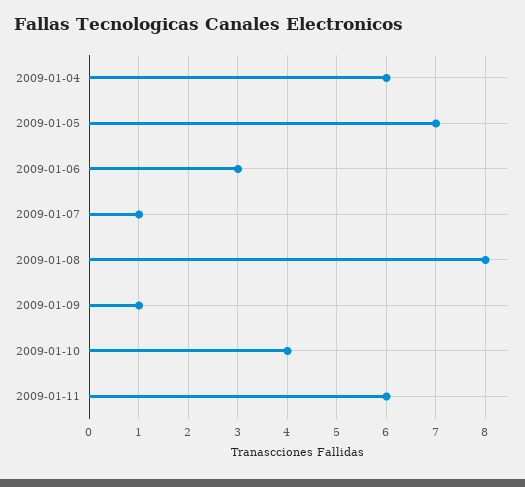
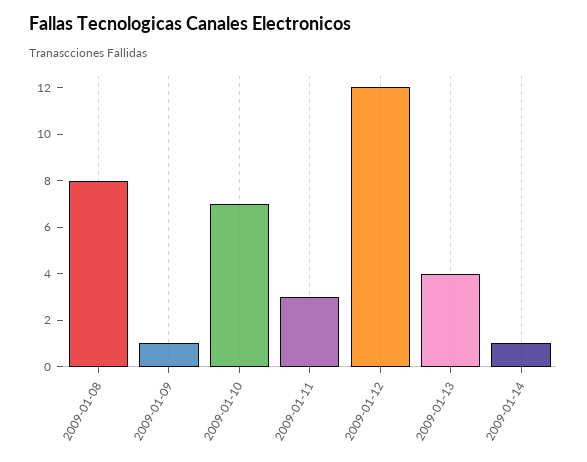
2009-01-04: 6 -> none
2009-01-05: 7 -> none
2009-01-06: 3 -> none
2009-01-07: 1 -> none
2009-01-10: 4 -> 7
2009-01-11: 6 -> 3
2009-01-12: none -> 12
2009-01-13: none -> 4
2009-01-14: none -> 1

